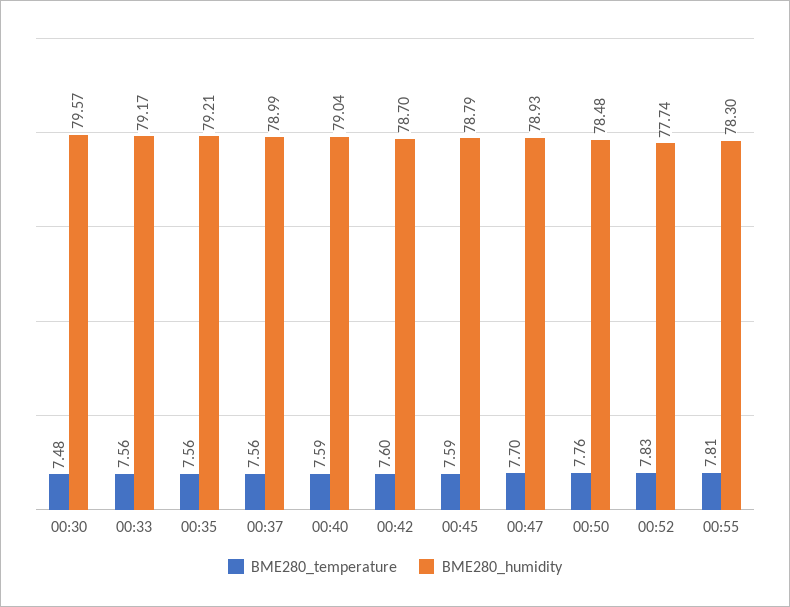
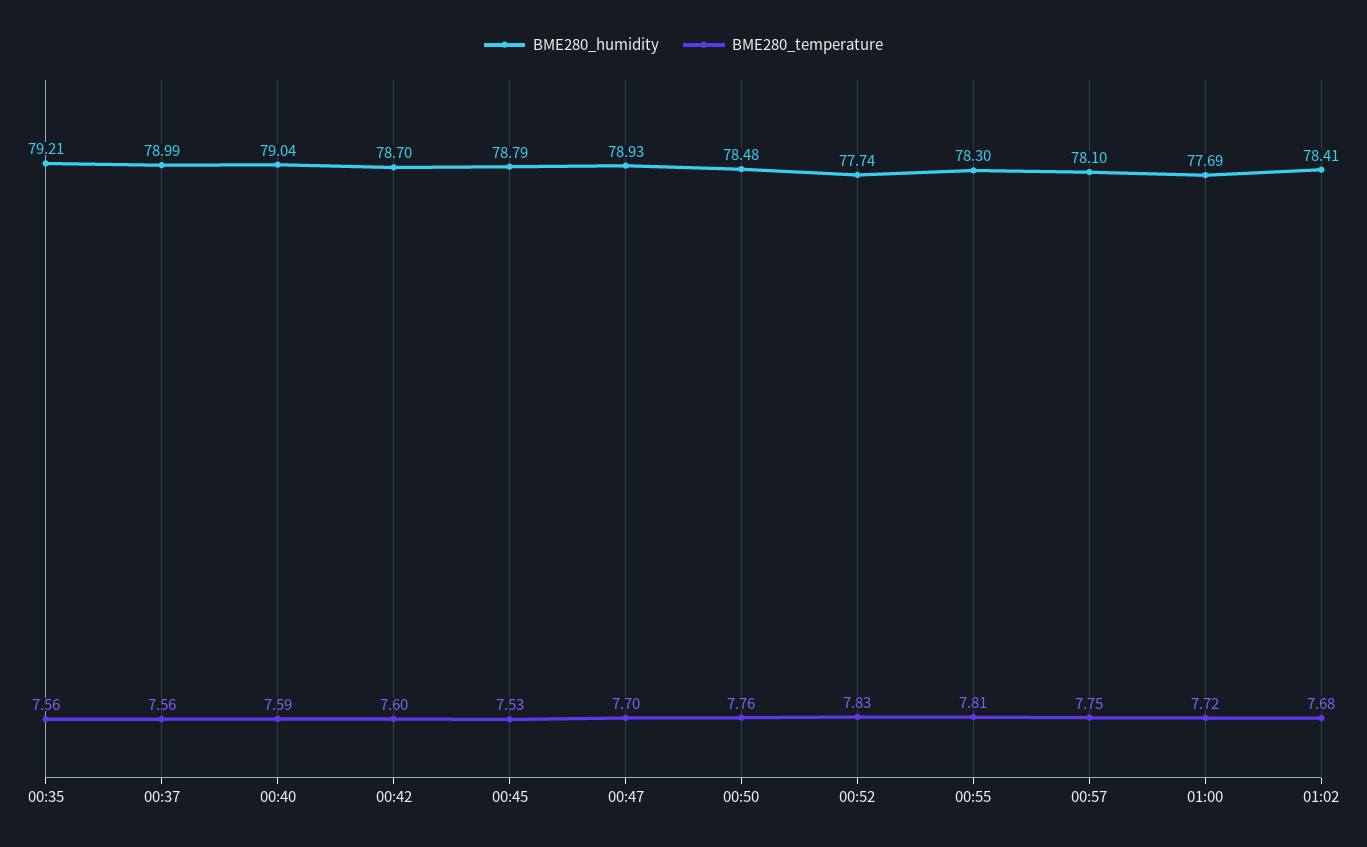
BME280_temperature, 00:30: 7.48 -> none
BME280_humidity, 00:30: 79.57 -> none
BME280_temperature, 00:33: 7.56 -> none
BME280_humidity, 00:33: 79.17 -> none
BME280_temperature, 00:45: 7.59 -> 7.53
BME280_humidity, 00:57: none -> 78.1
BME280_temperature, 00:57: none -> 7.75
BME280_humidity, 01:00: none -> 77.69
BME280_temperature, 01:00: none -> 7.72
BME280_humidity, 01:02: none -> 78.41
BME280_temperature, 01:02: none -> 7.68

